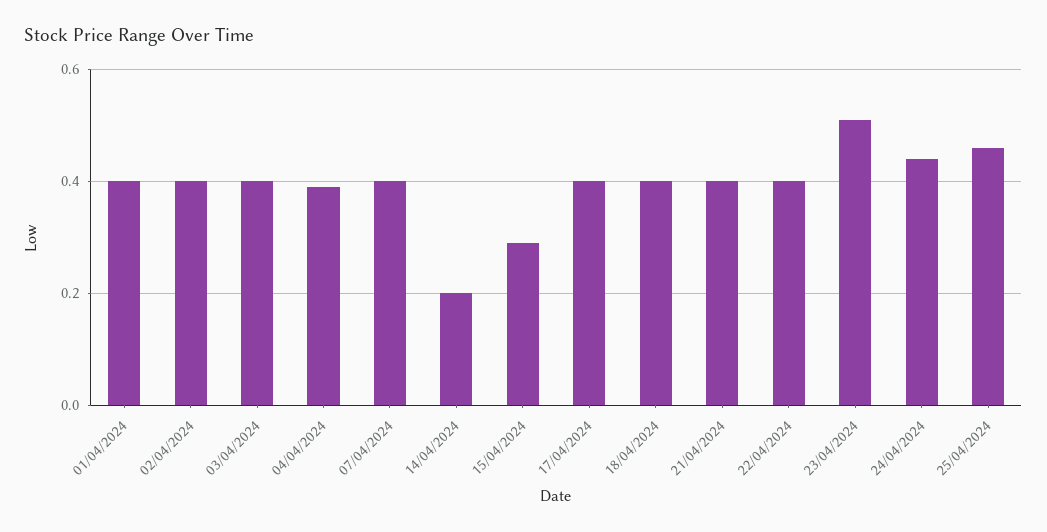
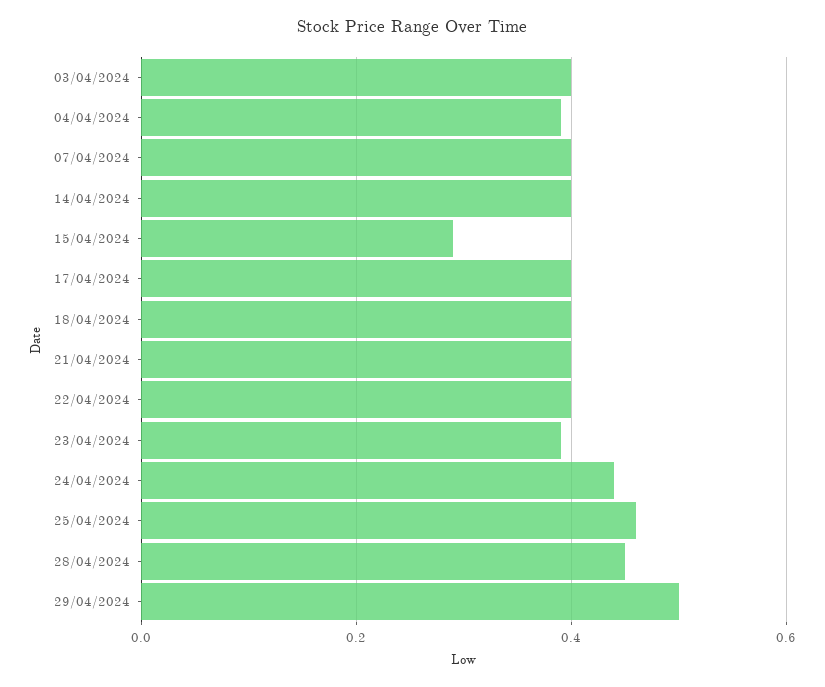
01/04/2024: 0.4 -> none
02/04/2024: 0.4 -> none
14/04/2024: 0.2 -> 0.4
23/04/2024: 0.5 -> 0.4
28/04/2024: none -> 0.45
29/04/2024: none -> 0.5

